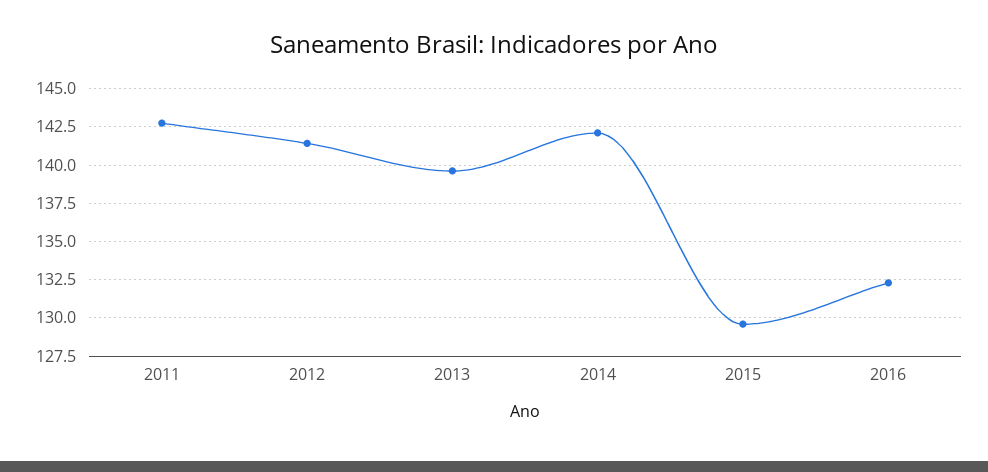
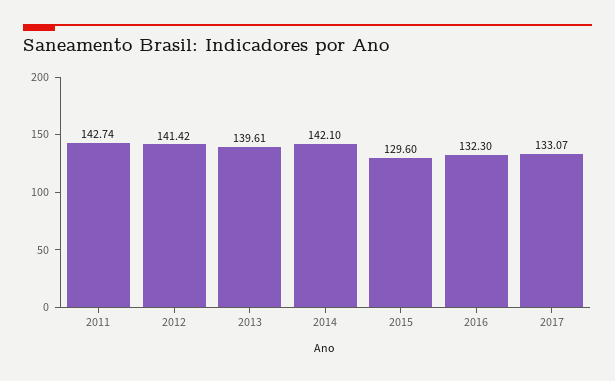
2017: none -> 133.07

